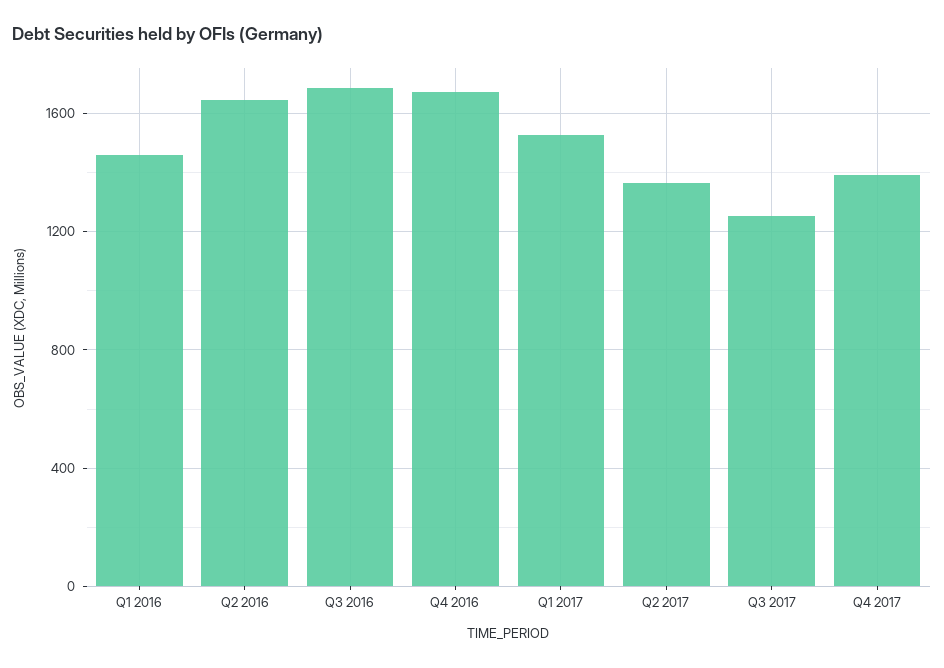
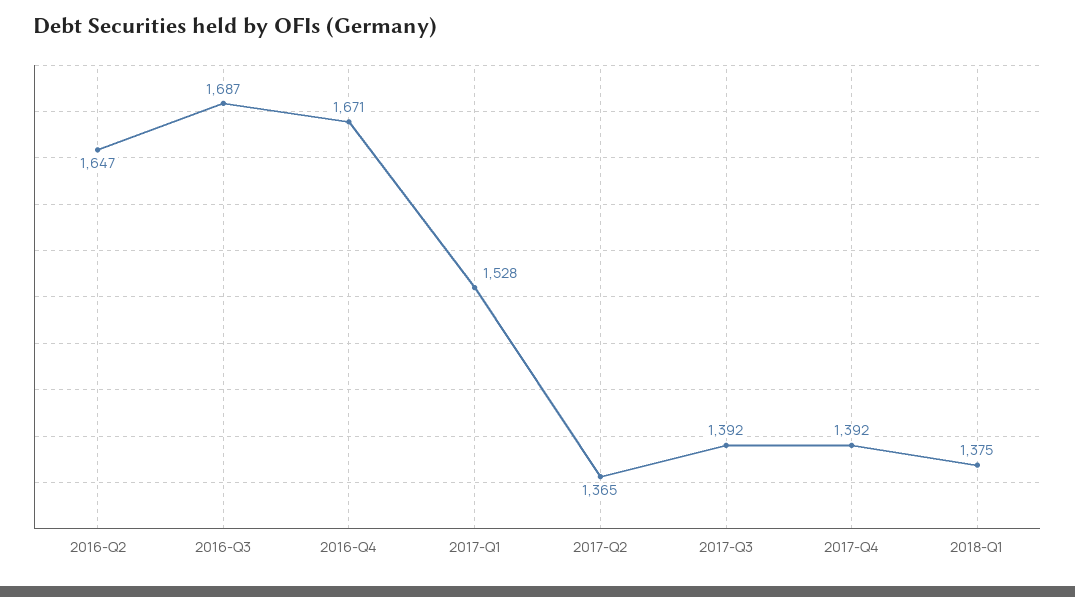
Q1 2016: 1450 -> none
Q3 2017: 1250 -> 1392
2018-Q1: none -> 1375

